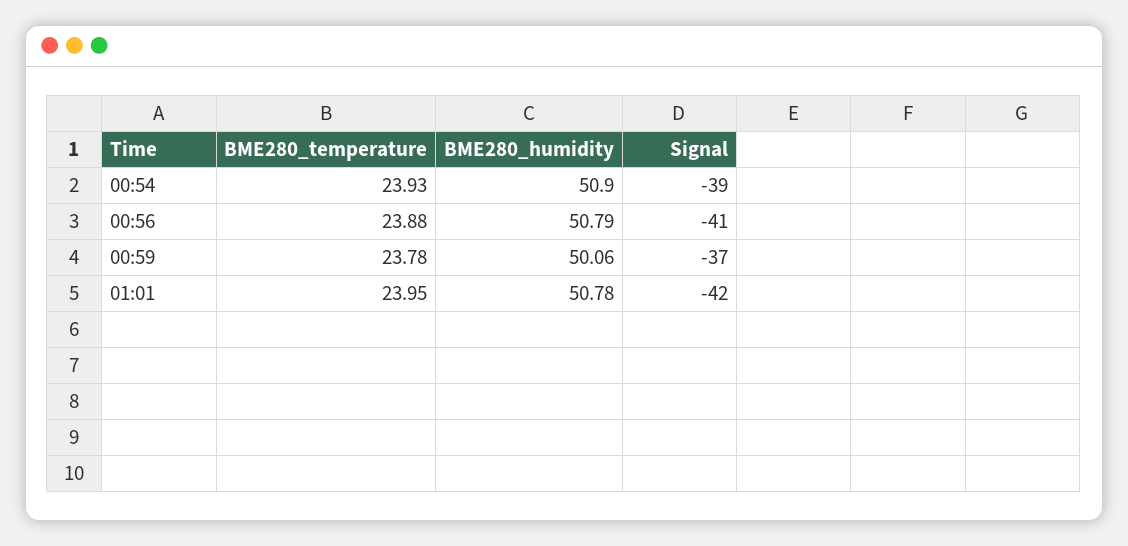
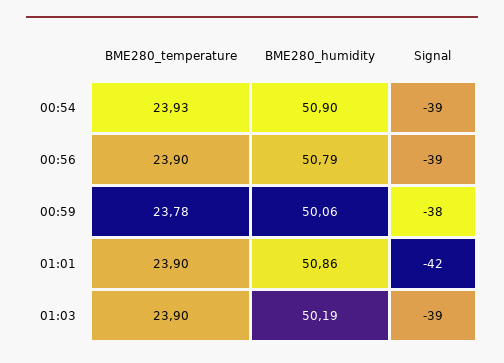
BME280_temperature, 00:56: 23.88 -> 23.9
Signal, 00:56: -41 -> -39
Signal, 00:59: -37 -> -38
BME280_temperature, 01:01: 23.95 -> 23.9
BME280_humidity, 01:01: 50.78 -> 50.86
BME280_temperature, 01:03: none -> 23.9
BME280_humidity, 01:03: none -> 50.19
Signal, 01:03: none -> -39

